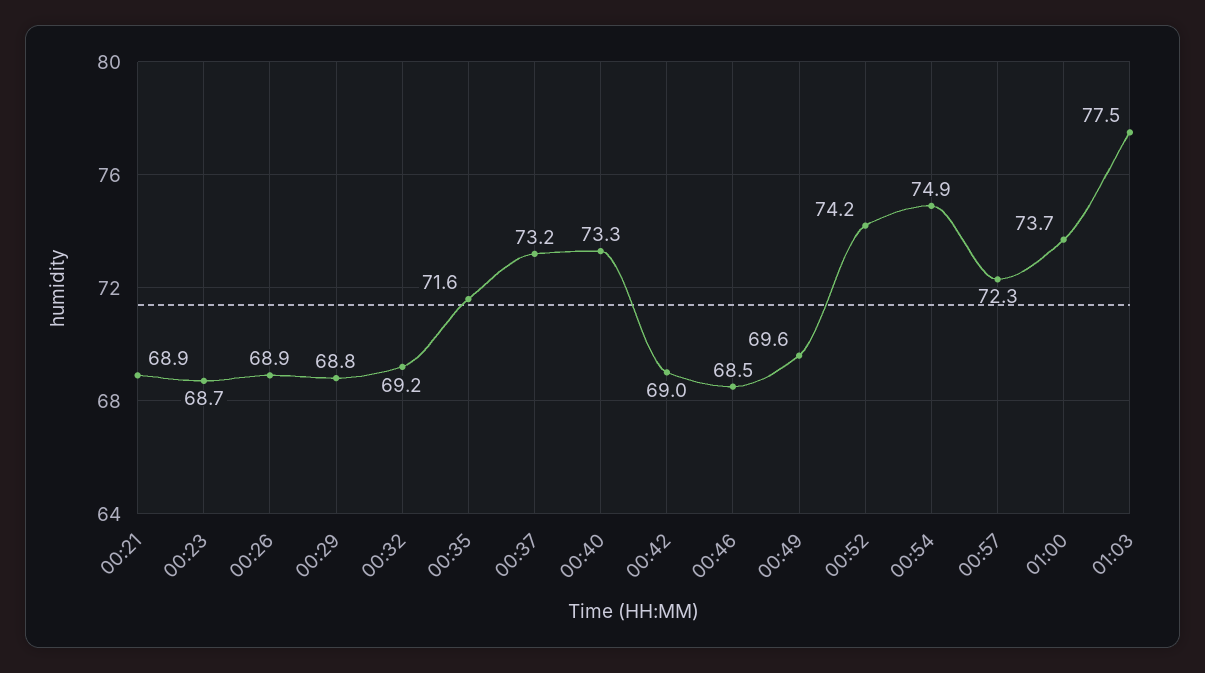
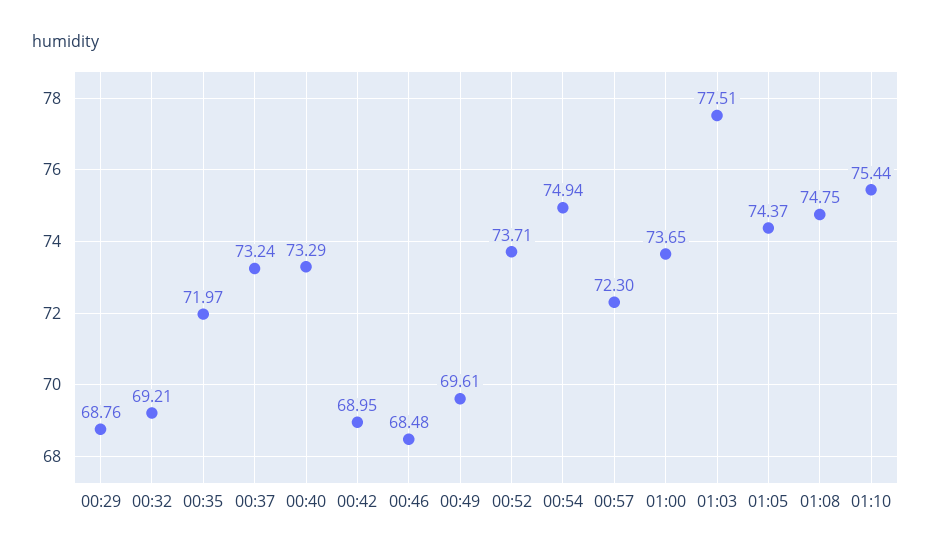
00:21: 68.9 -> none
00:23: 68.7 -> none
00:26: 68.9 -> none
00:35: 71.6 -> 71.97
00:52: 74.2 -> 73.71
01:05: none -> 74.37
01:08: none -> 74.75
01:10: none -> 75.44

